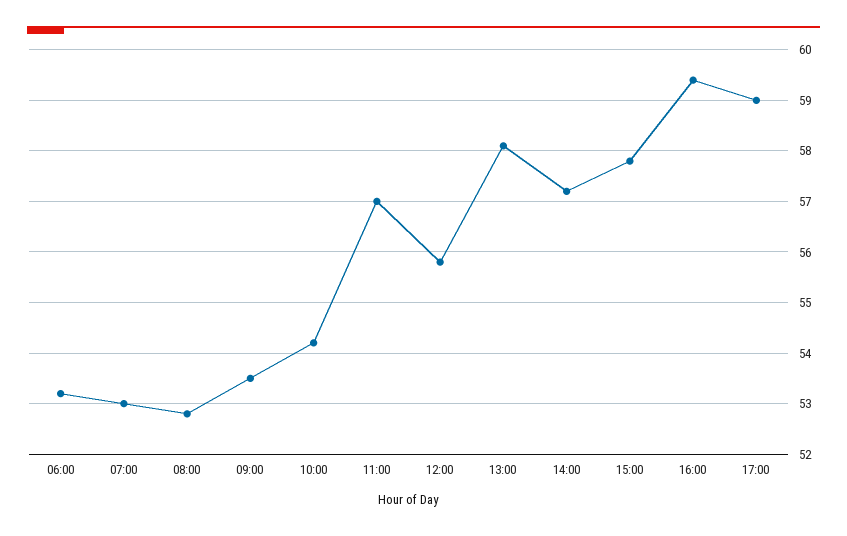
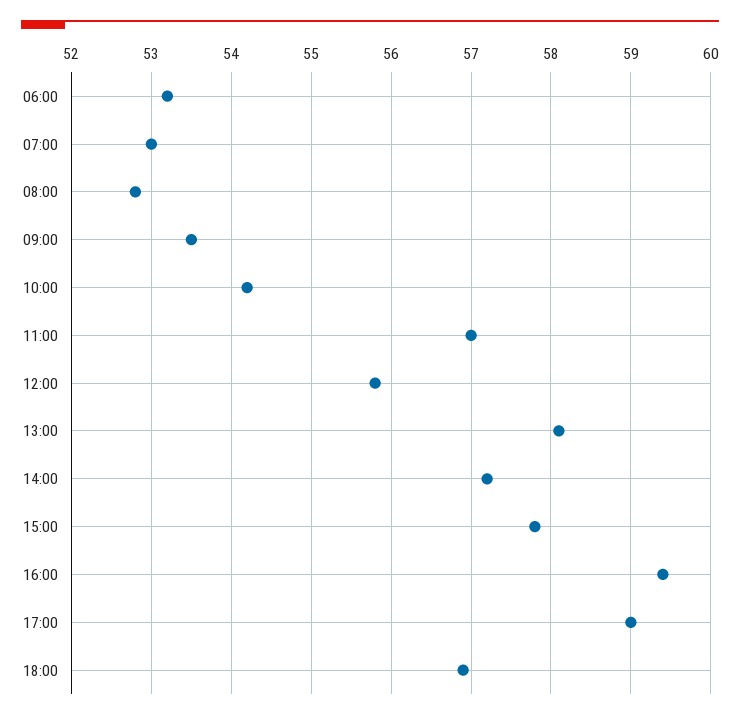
18:00: none -> 56.9

